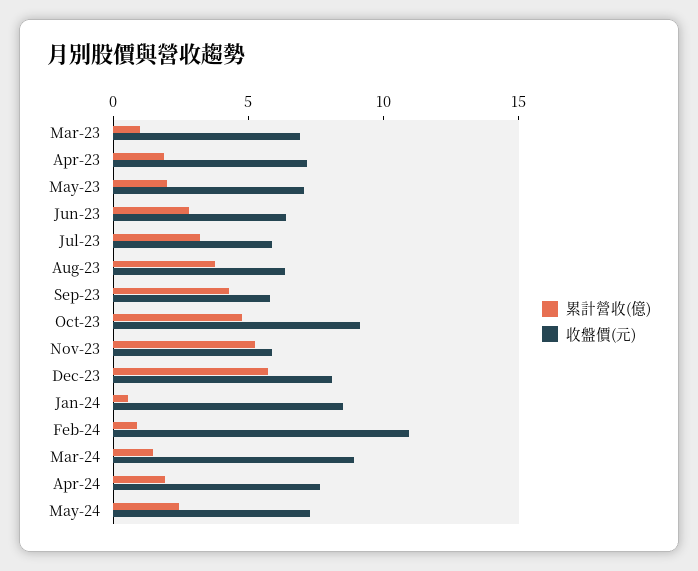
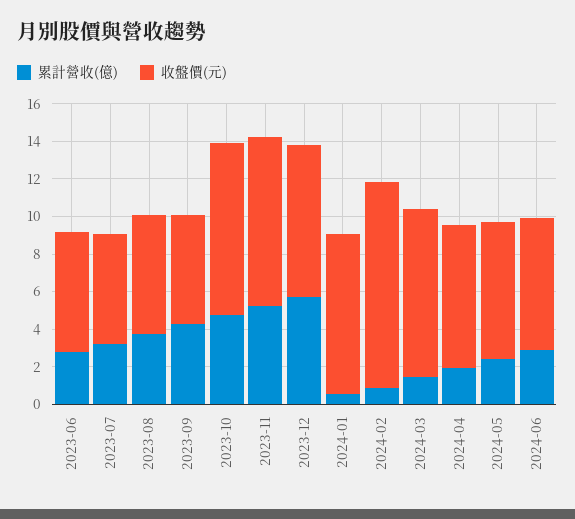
累計營收(億), Mar-23: 1 -> none
收盤價(元), Mar-23: 7 -> none
累計營收(億), Apr-23: 2 -> none
收盤價(元), Apr-23: 7 -> none
累計營收(億), May-23: 2 -> none
收盤價(元), May-23: 7 -> none
收盤價(元), Nov-23: 6 -> 9
累計營收(億), 2024-06: none -> 3
收盤價(元), 2024-06: none -> 7

